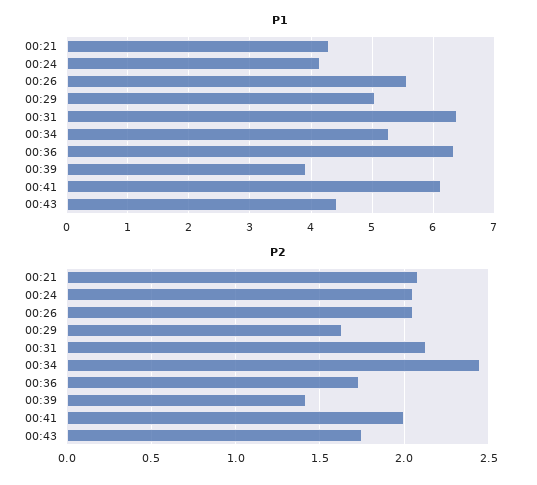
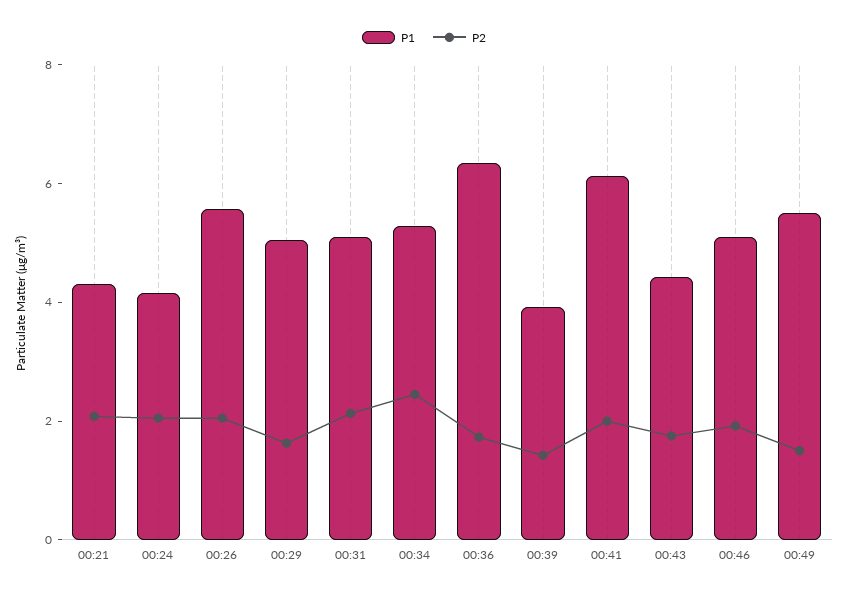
P1, 00:31: 6.4 -> 5
P1, 00:46: none -> 5
P2, 00:46: none -> 2
P1, 00:49: none -> 5.5
P2, 00:49: none -> 1.5

